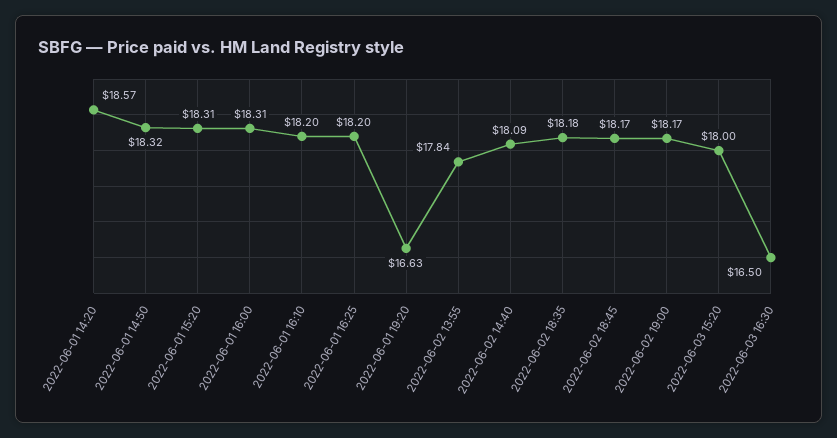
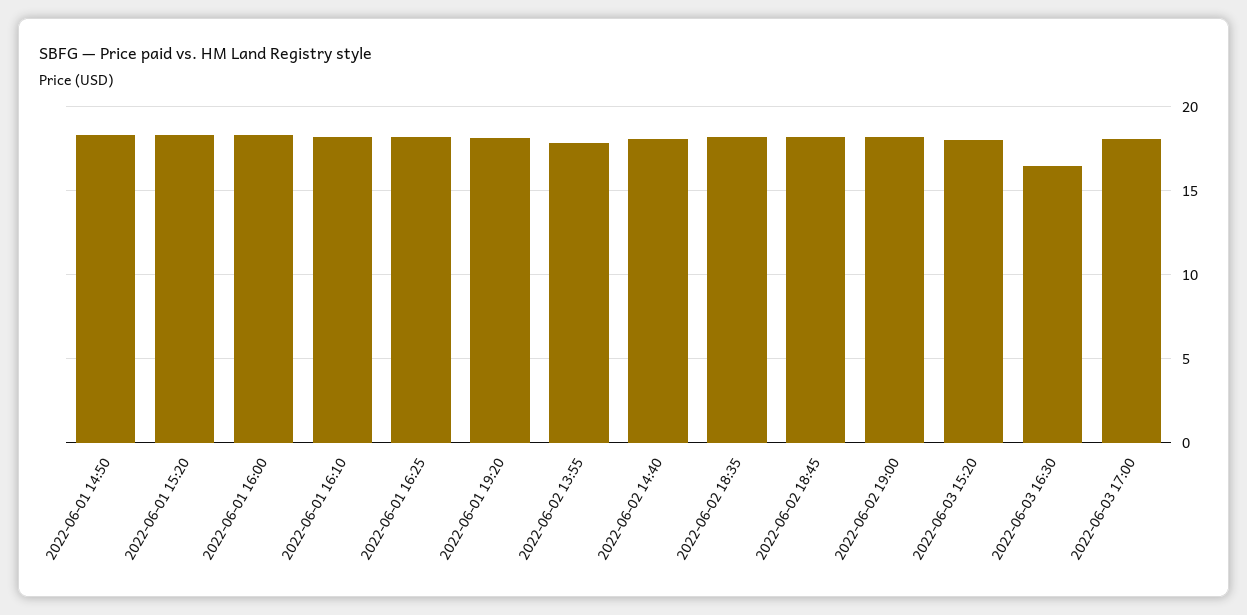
2022-06-01 14:20: 18.57 -> none
2022-06-01 19:20: 16.63 -> 18
2022-06-03 17:00: none -> 18

